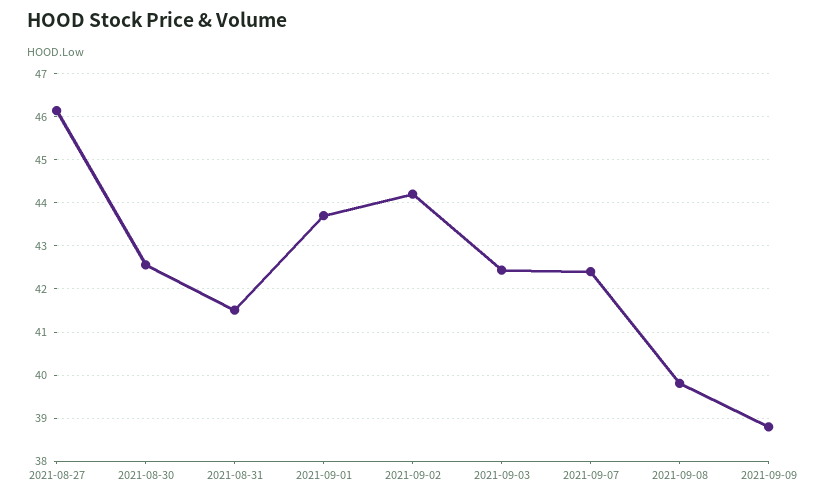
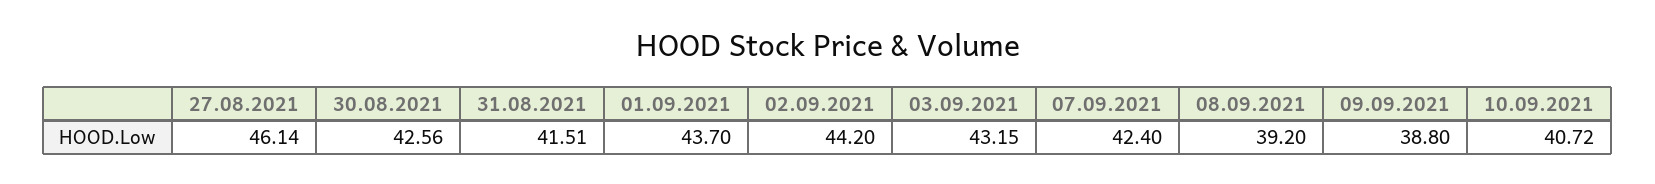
2021-09-03: 42.4 -> 43.15
2021-09-08: 39.8 -> 39.2
10.09.2021: none -> 40.72

